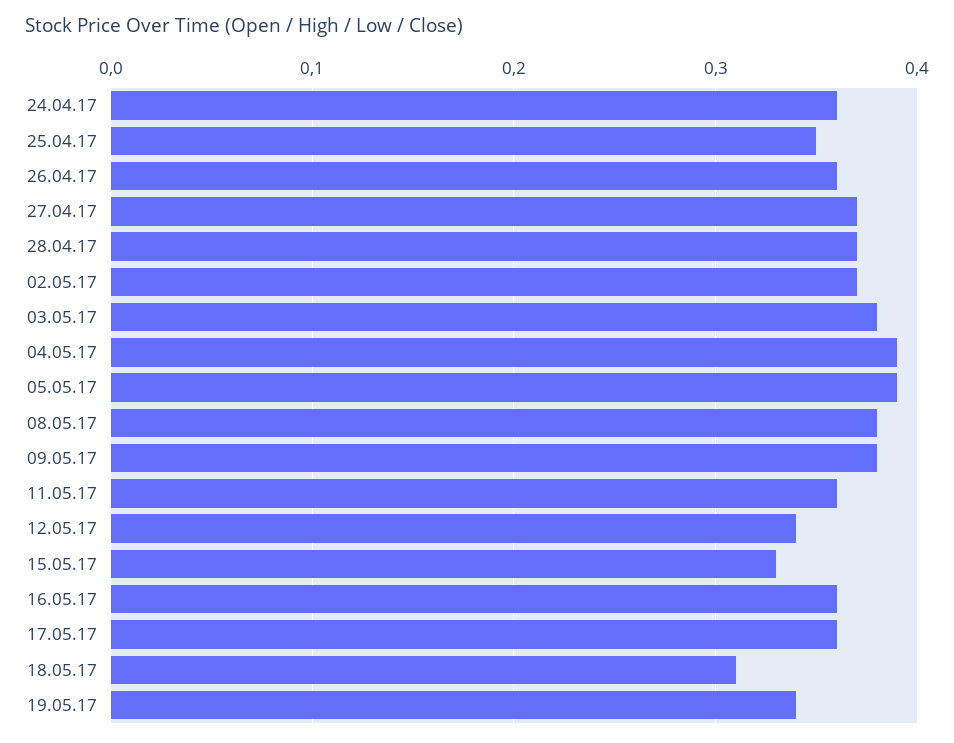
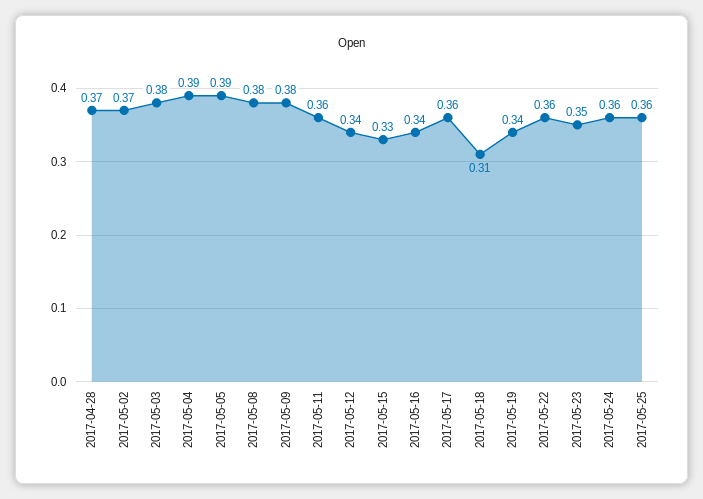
24.04.17: 0.36 -> none
25.04.17: 0.35 -> none
26.04.17: 0.36 -> none
27.04.17: 0.37 -> none
16.05.17: 0.36 -> 0.34
2017-05-22: none -> 0.36
2017-05-23: none -> 0.35
2017-05-24: none -> 0.36
2017-05-25: none -> 0.36

